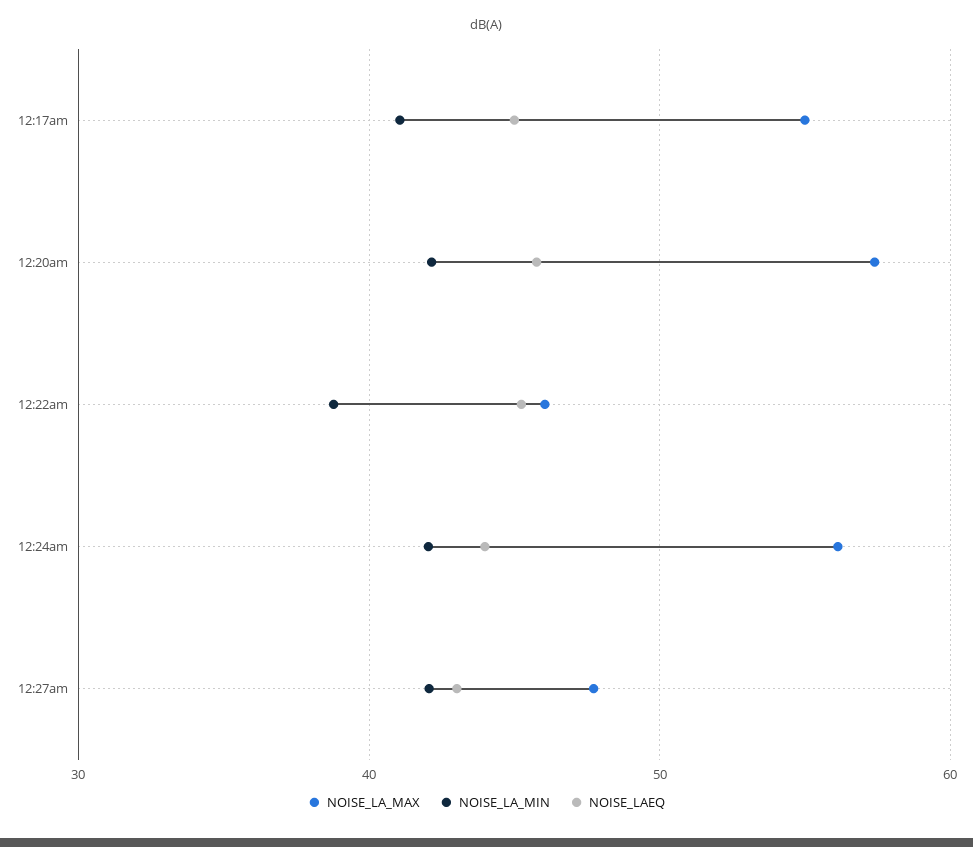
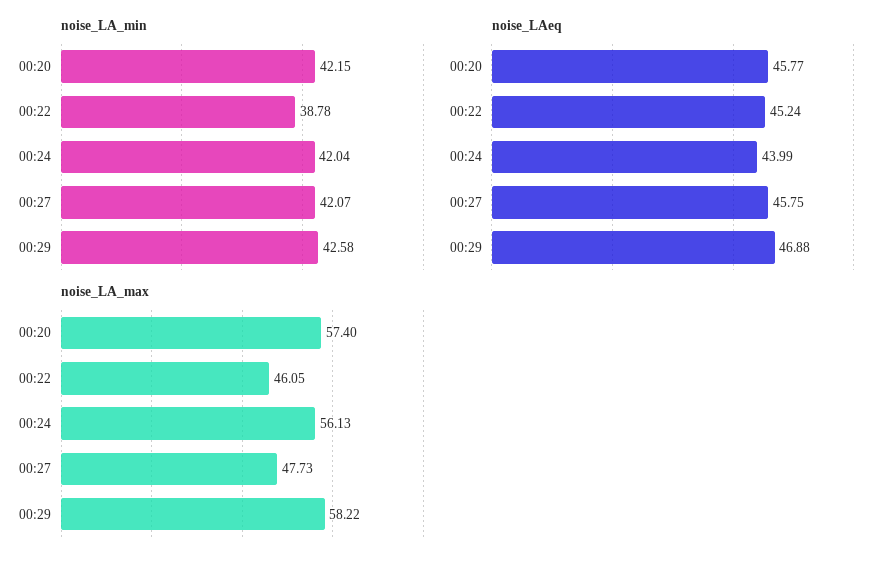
NOISE_LA_MAX, 12:17am: 55 -> none
NOISE_LA_MIN, 12:17am: 41 -> none
NOISE_LAEQ, 12:17am: 45 -> none
NOISE_LAEQ, 12:27am: 43 -> 45.75
NOISE_LA_MIN, 00:29: none -> 42.58
NOISE_LAEQ, 00:29: none -> 46.88
NOISE_LA_MAX, 00:29: none -> 58.22

